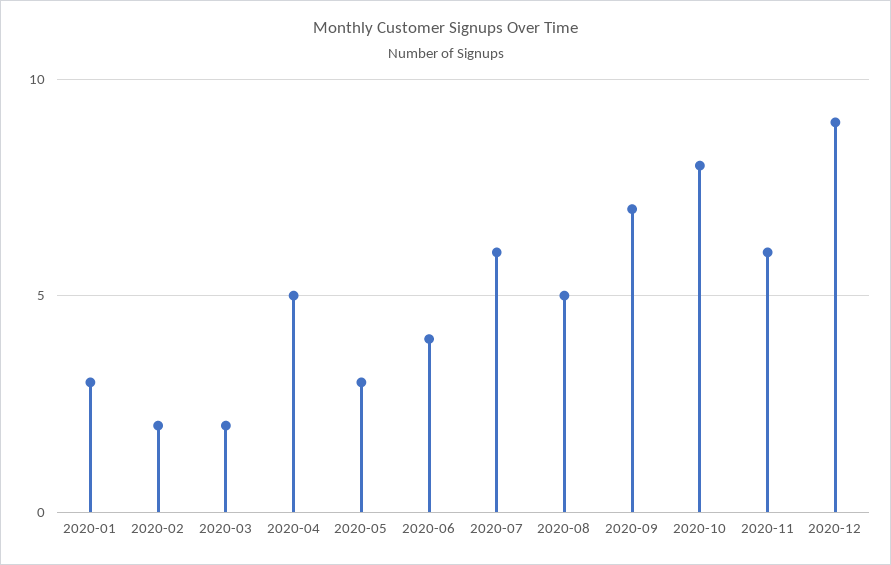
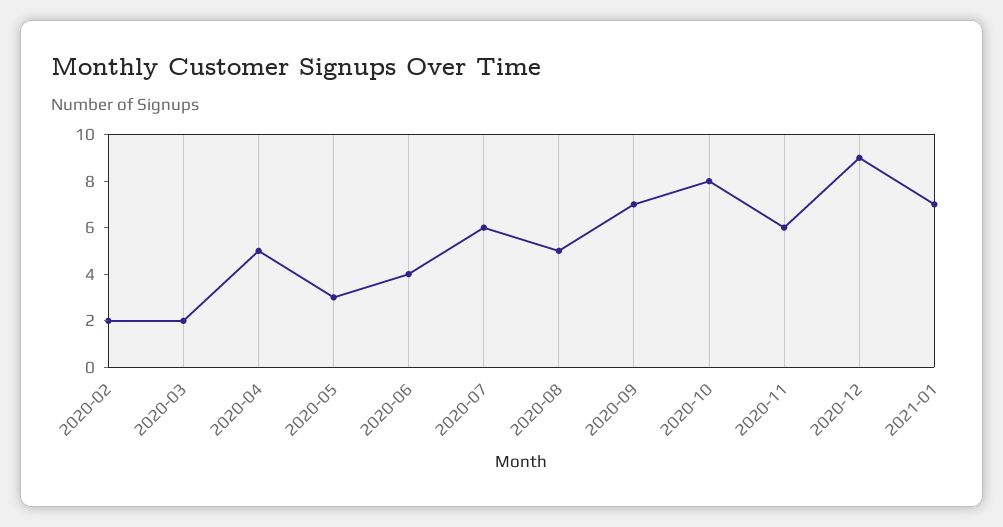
2020-01: 3 -> none
2021-01: none -> 7

